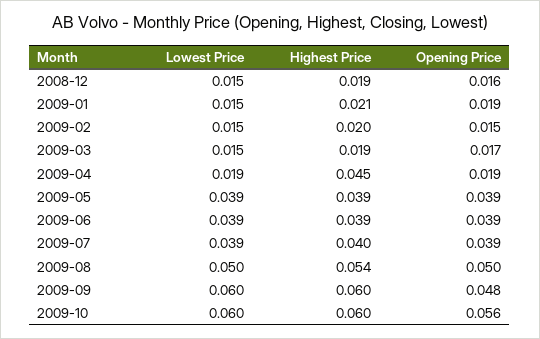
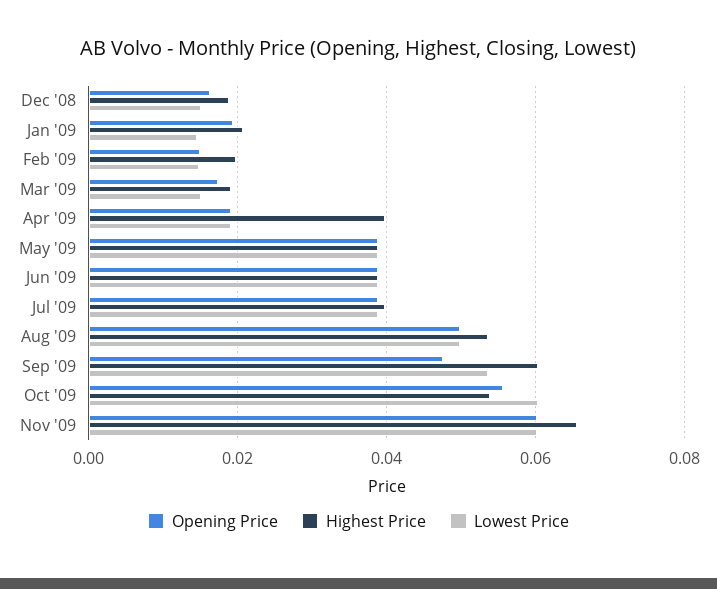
Highest Price, 2009-04: 0.045 -> 0.04
Lowest Price, 2009-09: 0.06 -> 0.054
Highest Price, 2009-10: 0.06 -> 0.054
Opening Price, Nov '09: none -> 0.06
Highest Price, Nov '09: none -> 0.066
Lowest Price, Nov '09: none -> 0.06

